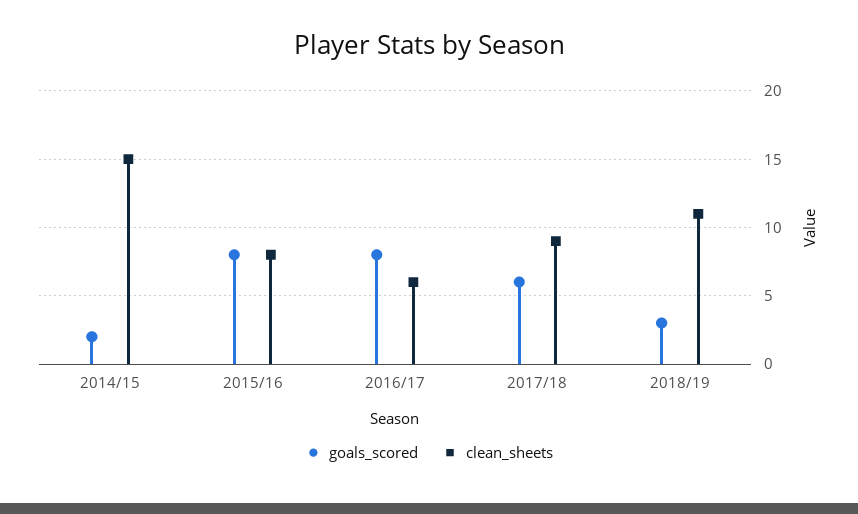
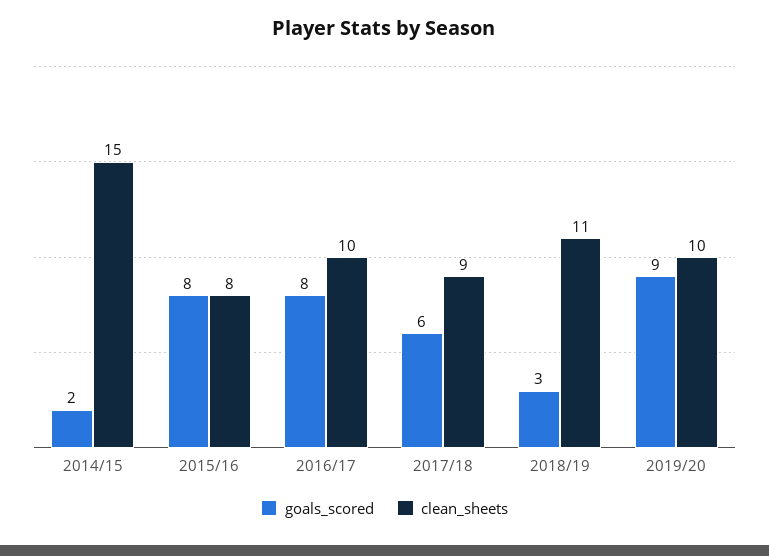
clean_sheets, 2016/17: 6 -> 10
goals_scored, 2019/20: none -> 9
clean_sheets, 2019/20: none -> 10

